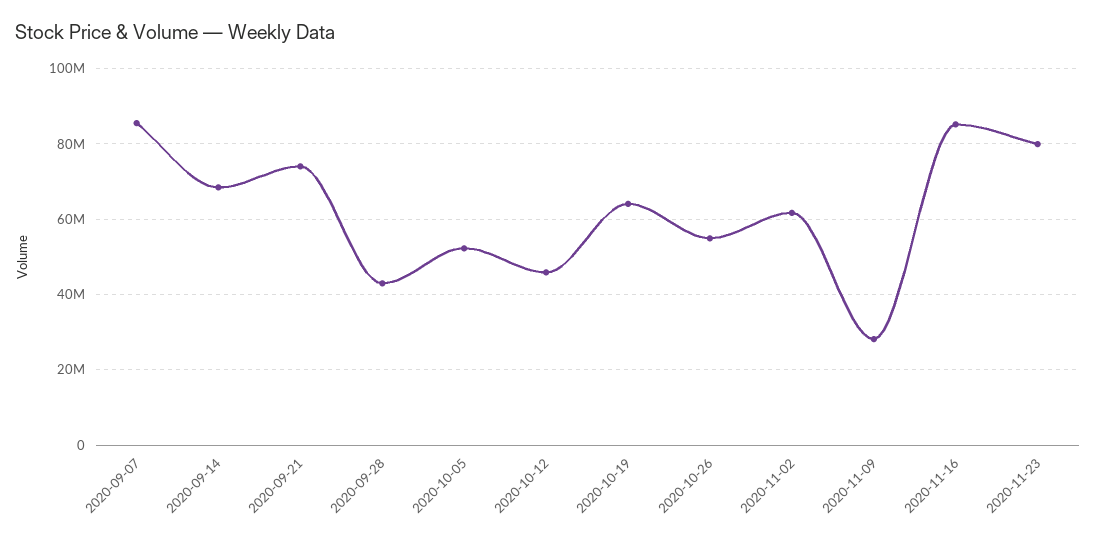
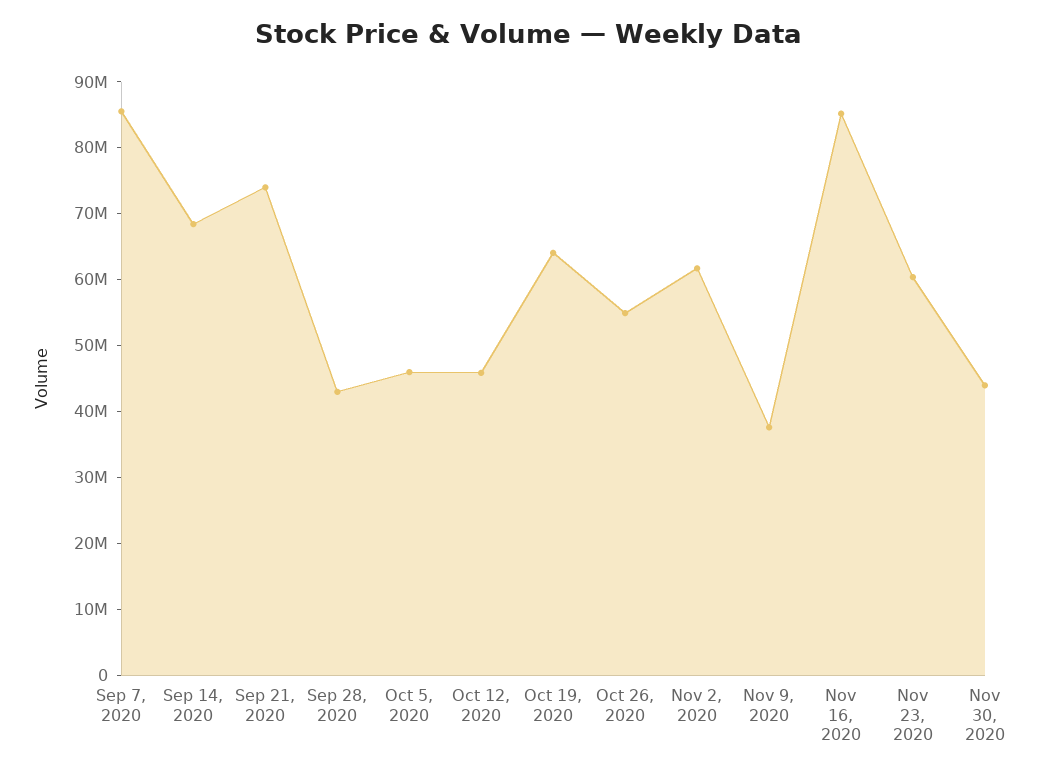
2020-10-05: 52000000 -> 46000000
2020-11-09: 28000000 -> 38000000
2020-11-23: 80000000 -> 60000000
Nov 30, 2020: none -> 44000000

